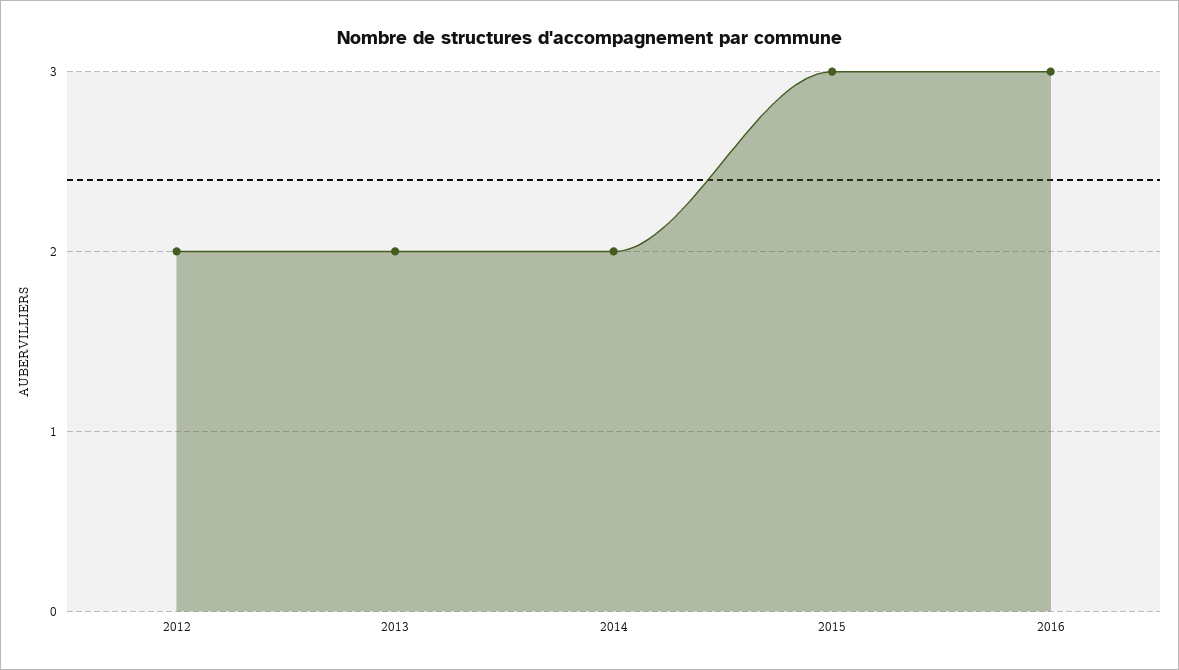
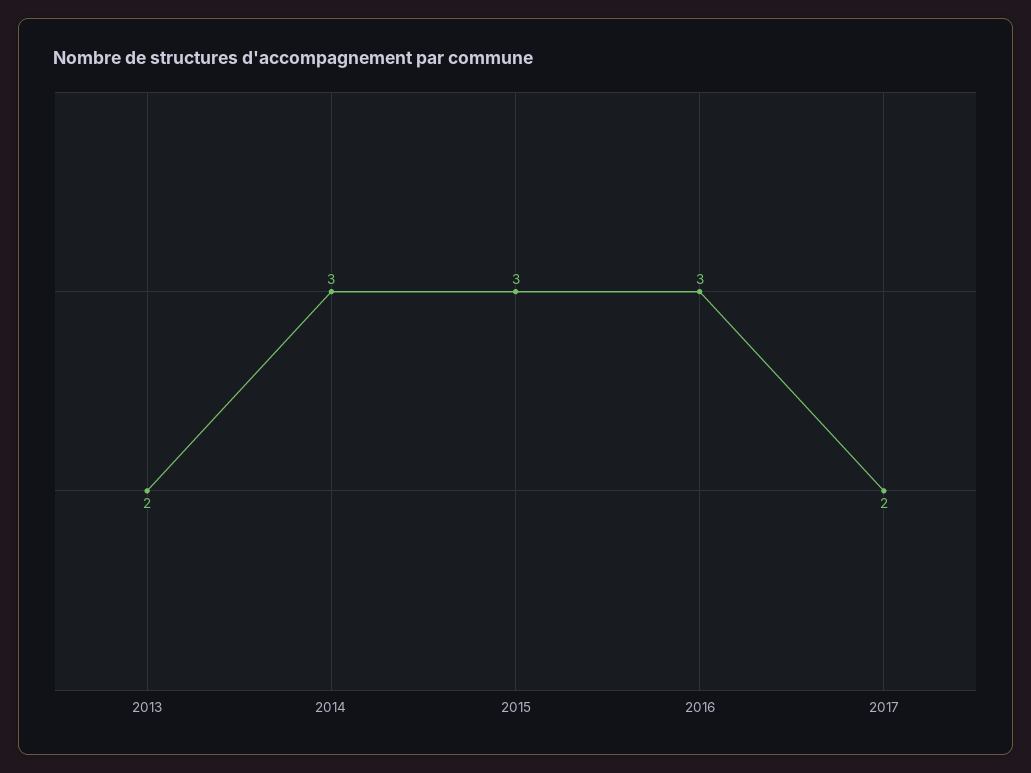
2012: 2 -> none
2014: 2 -> 3
2017: none -> 2

